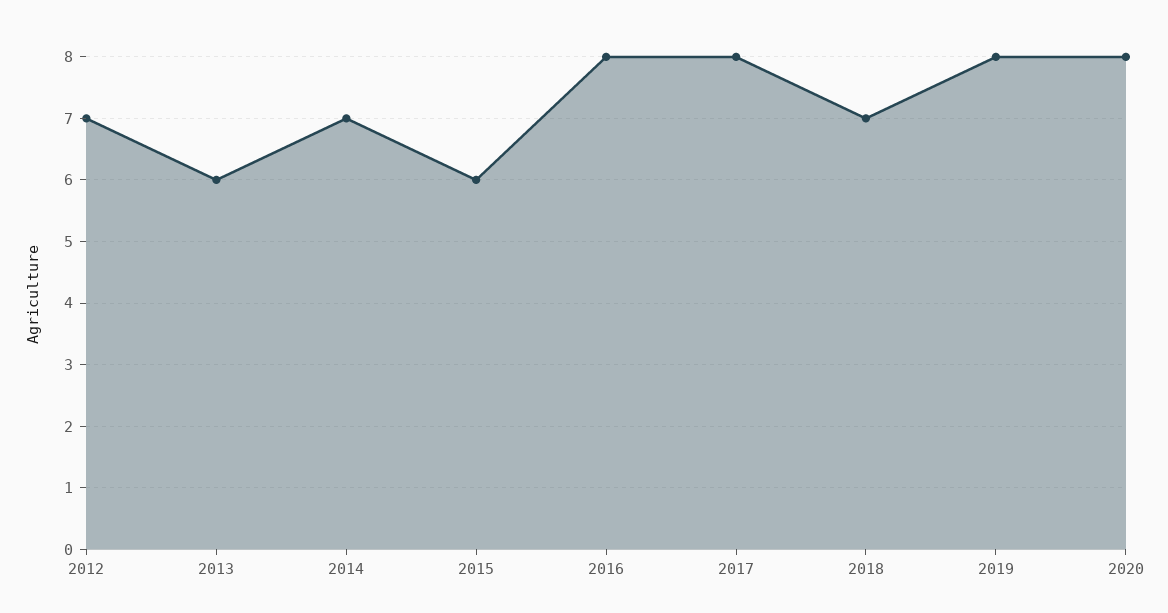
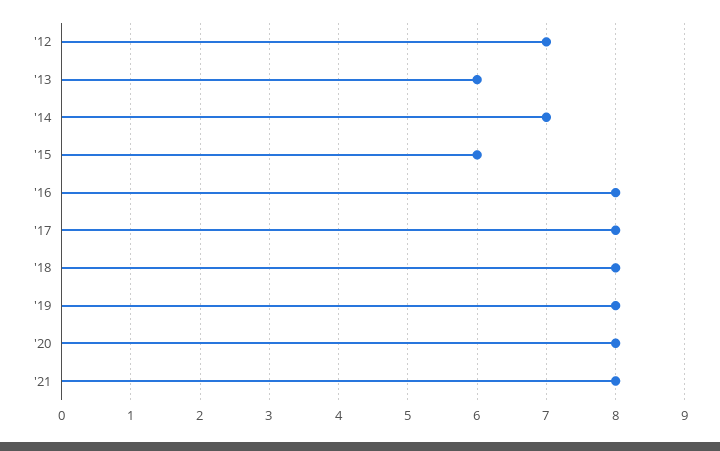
2018: 7 -> 8
'21: none -> 8

